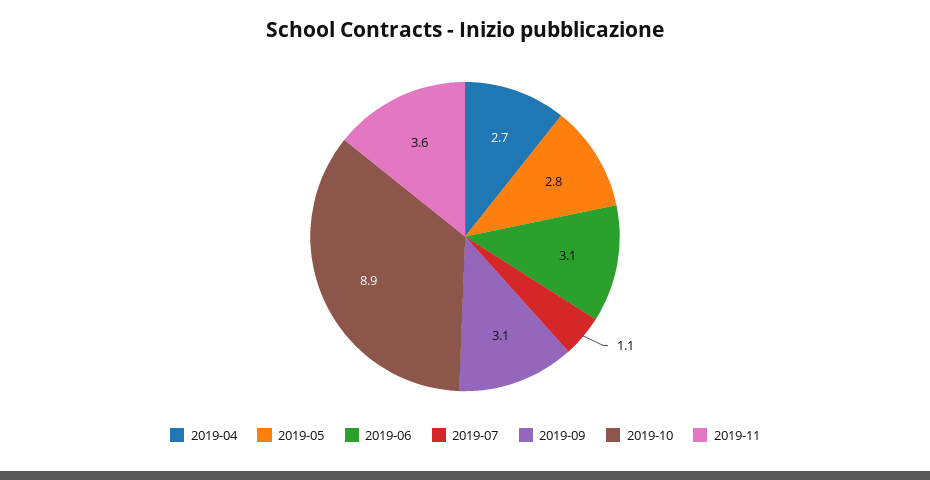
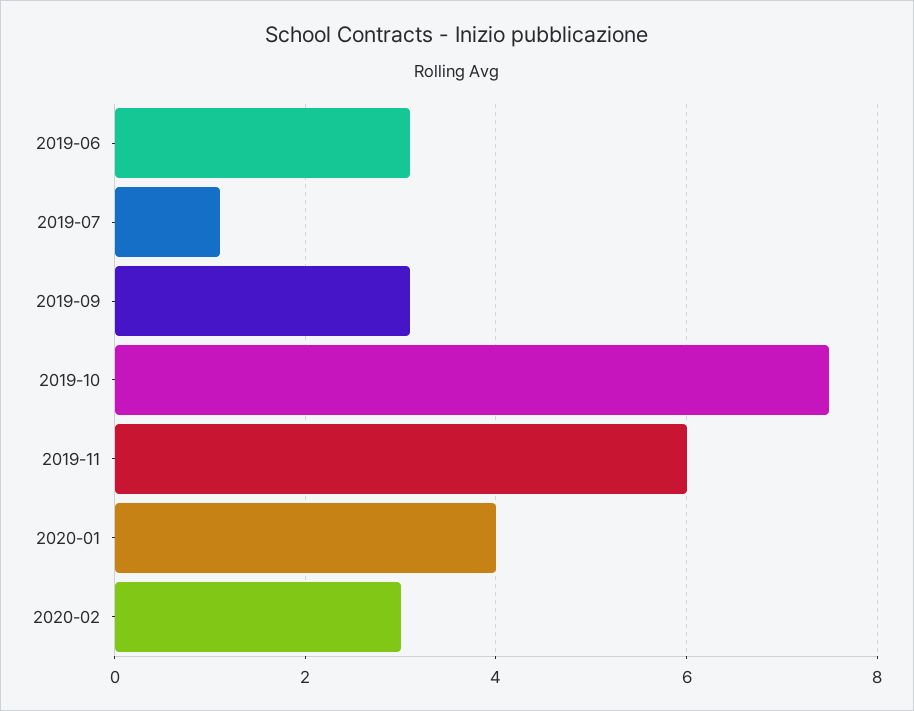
2019-04: 2.7 -> none
2019-05: 2.8 -> none
2019-10: 8.9 -> 7.5
2019-11: 3.6 -> 6
2020-01: none -> 4
2020-02: none -> 3

